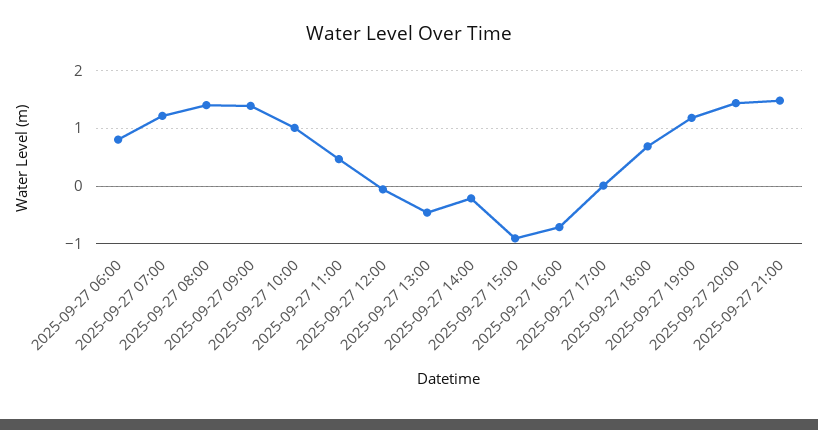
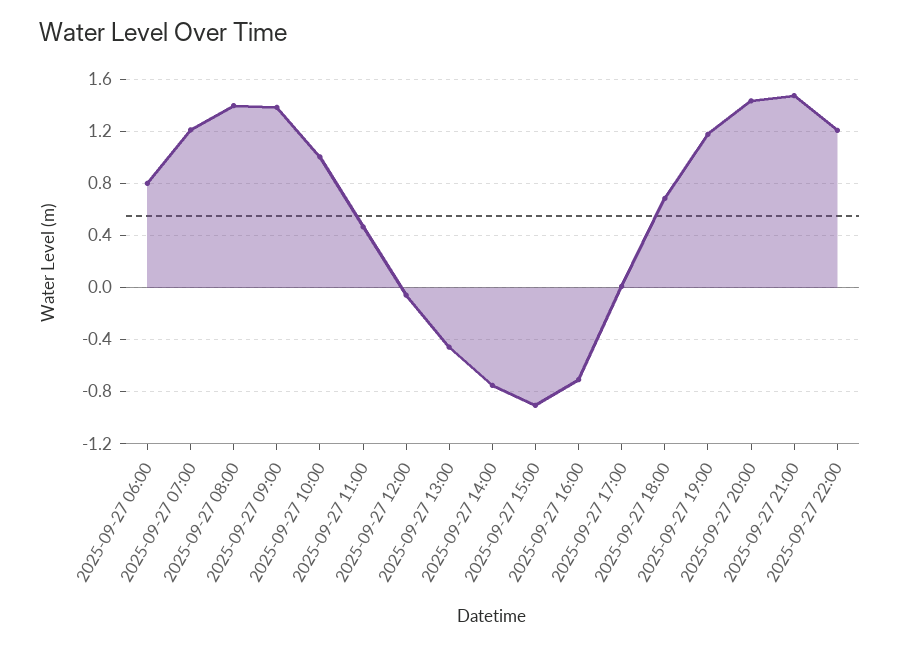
2025-09-27 14:00: -0.2 -> -0.75
2025-09-27 22:00: none -> 1.2

